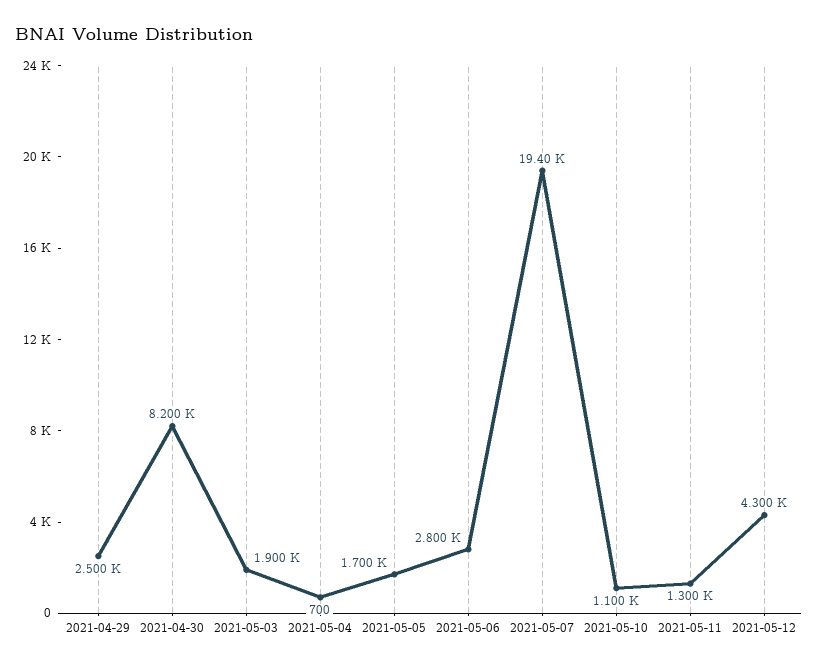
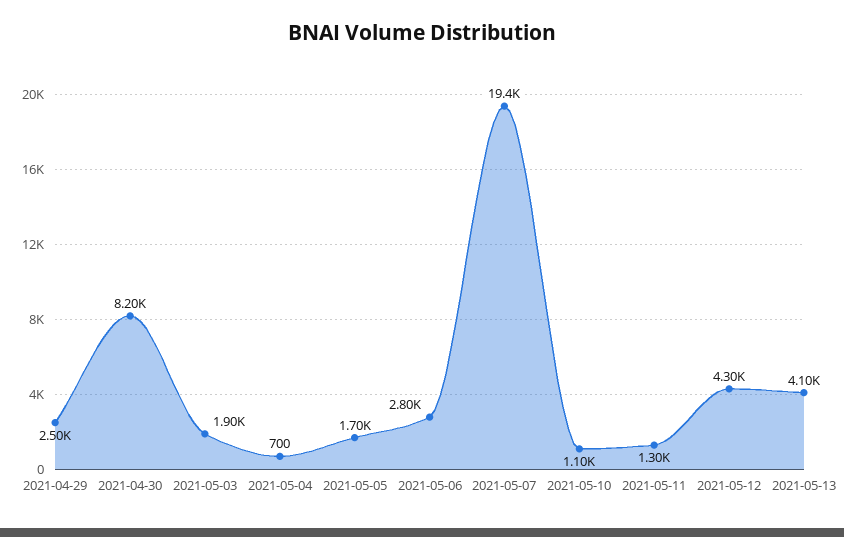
2021-05-13: none -> 4100

